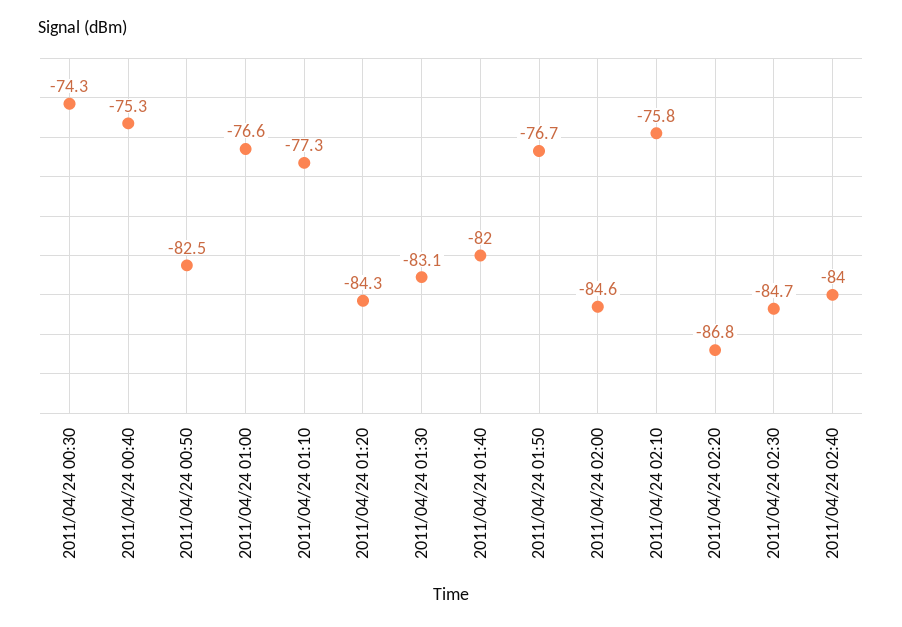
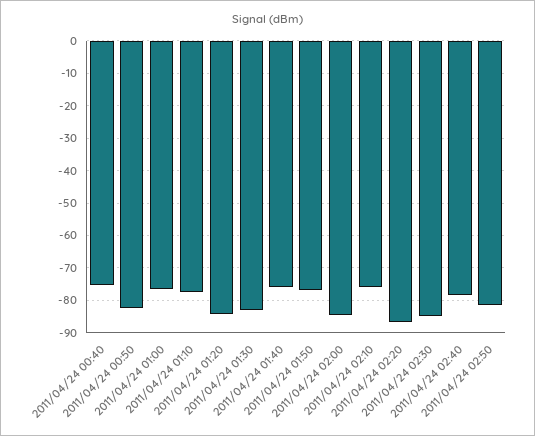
2011/04/24 00:30: -74.3 -> none
2011/04/24 01:40: -82 -> -76
2011/04/24 02:40: -84 -> -78
2011/04/24 02:50: none -> -82

